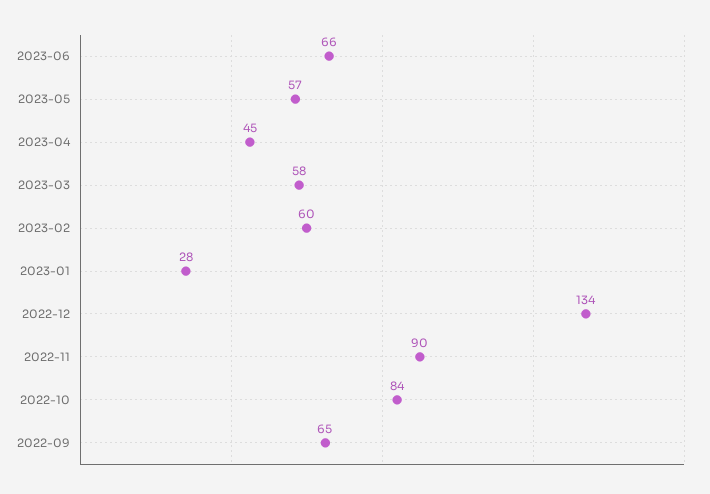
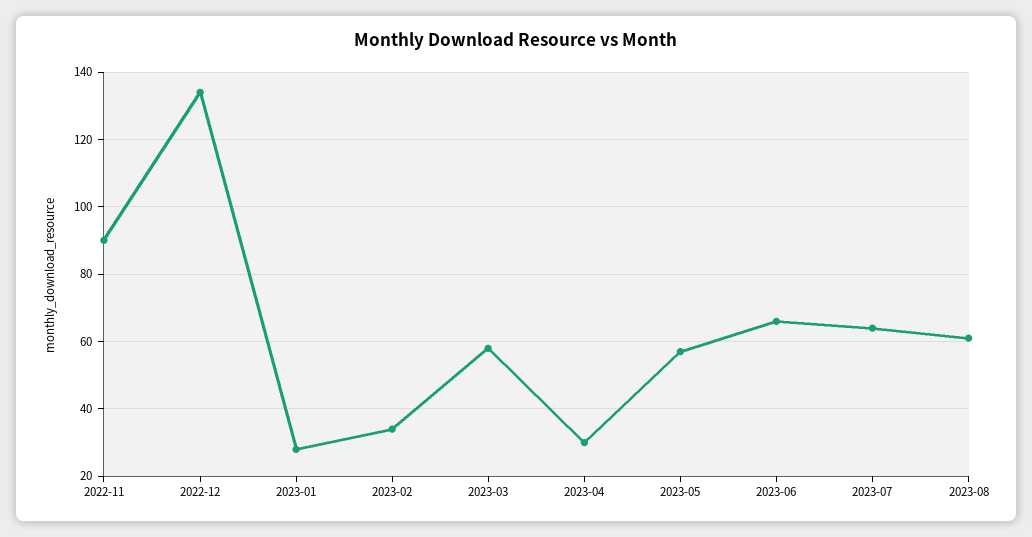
2023-04: 45 -> 30
2023-02: 60 -> 35
2022-10: 84 -> none
2022-09: 65 -> none
2023-07: none -> 65
2023-08: none -> 60

